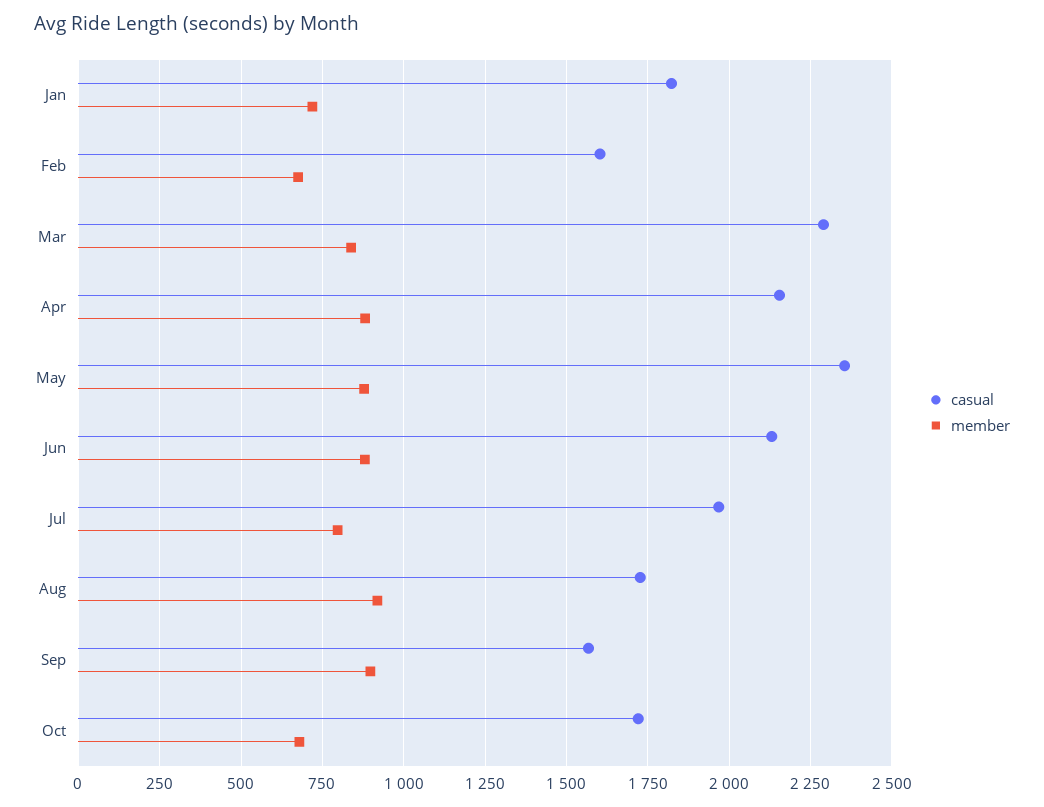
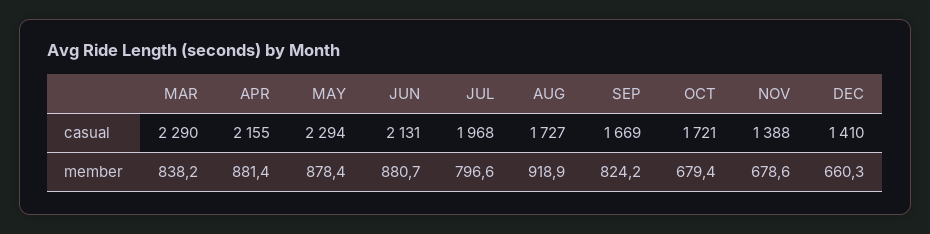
casual, Jan: 1825 -> none
member, Jan: 725 -> none
casual, Feb: 1600 -> none
member, Feb: 675 -> none
casual, May: 2350 -> 2294
casual, Sep: 1575 -> 1669
member, Sep: 900 -> 824.2
casual, NOV: none -> 1388
casual, DEC: none -> 1410
member, NOV: none -> 678.6
member, DEC: none -> 660.3

